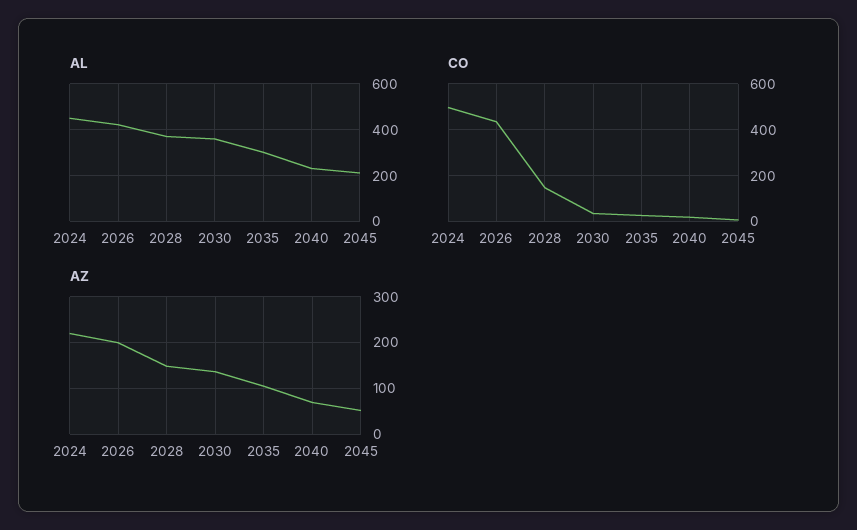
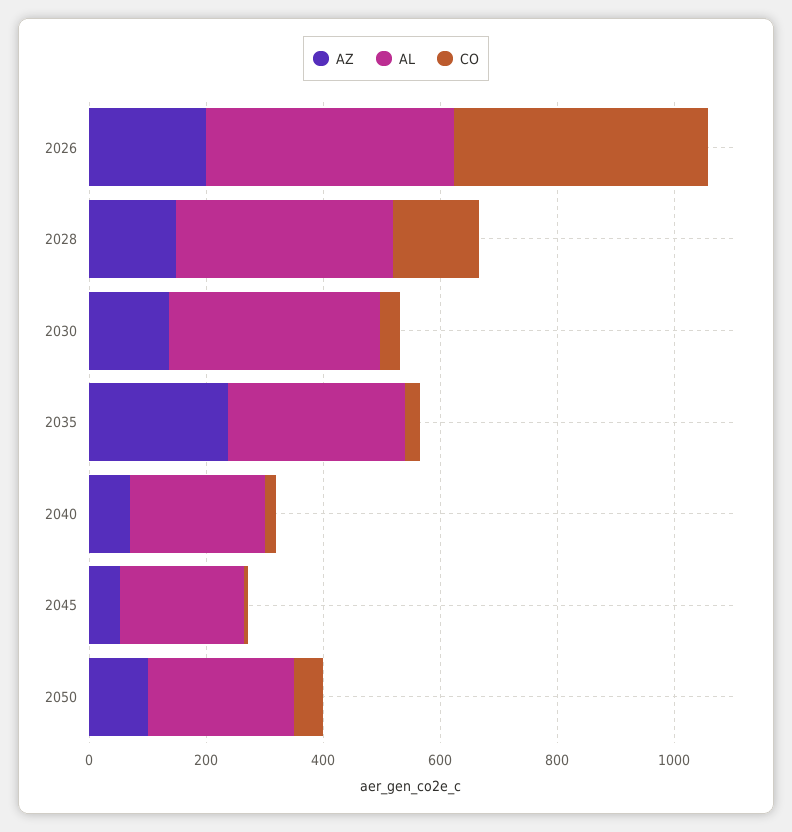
AL, 2024: 450 -> none
CO, 2024: 500 -> none
AZ, 2024: 220 -> none
AZ, 2035: 100 -> 250
AZ, 2050: none -> 100
AL, 2050: none -> 250
CO, 2050: none -> 50

